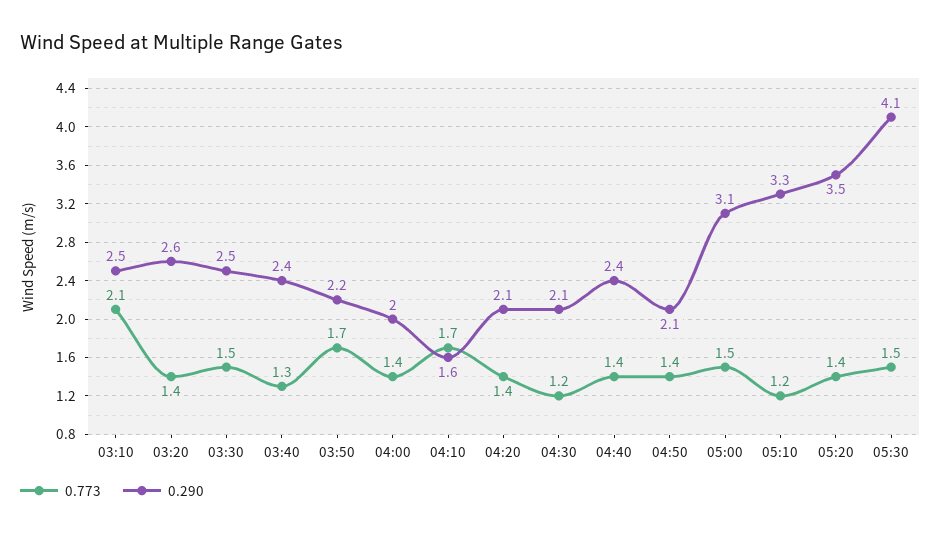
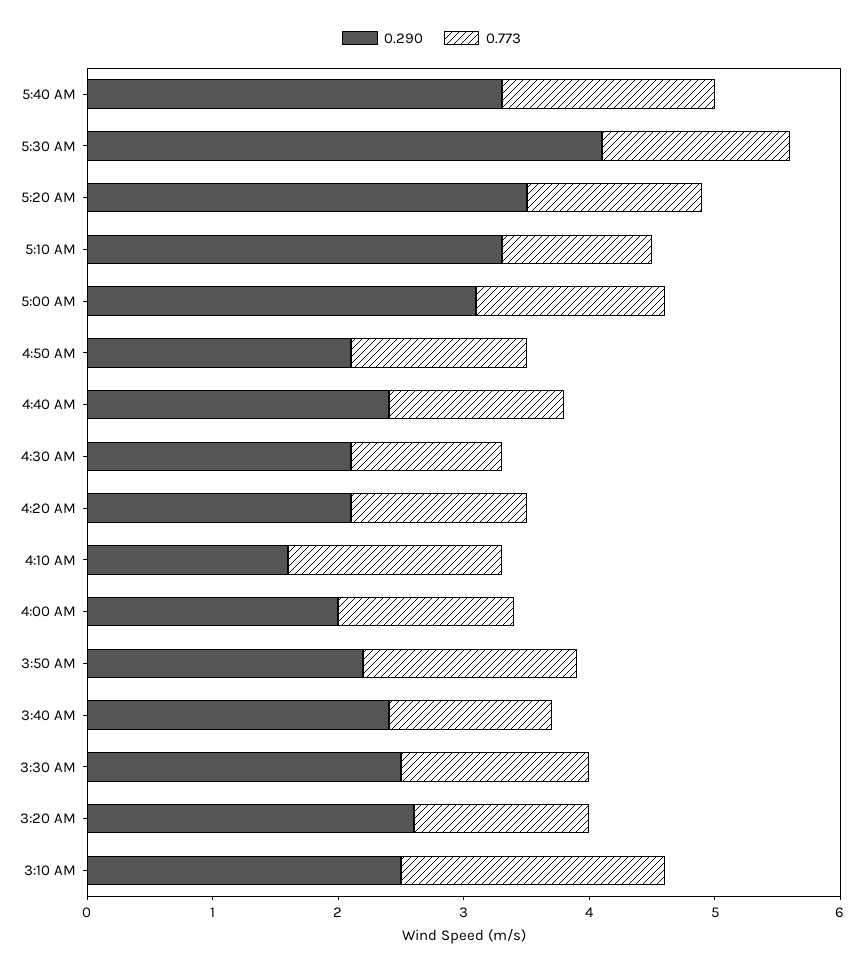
0.290, 5:40 AM: none -> 3.3
0.773, 5:40 AM: none -> 1.7

